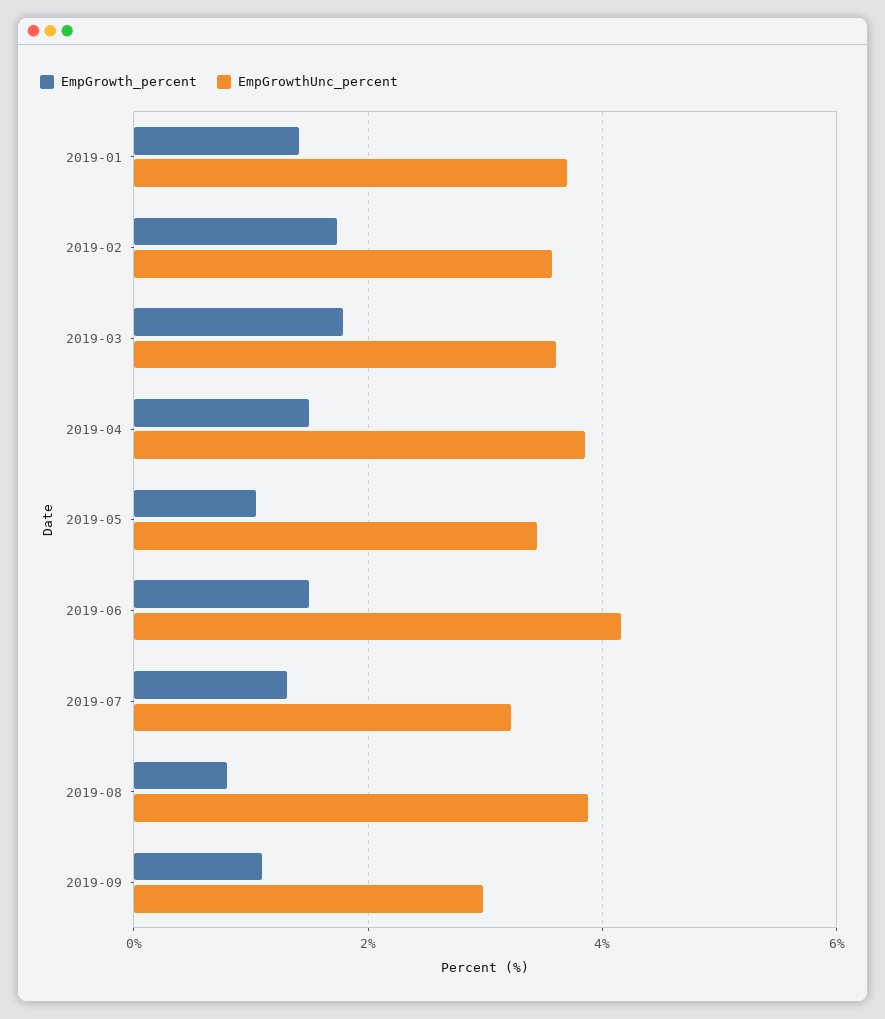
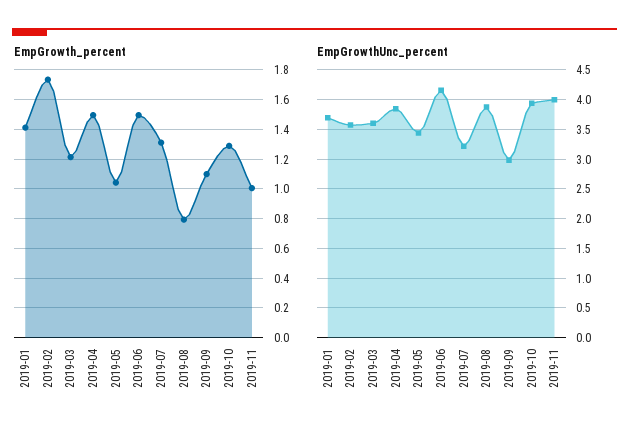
EmpGrowth_percent, 2019-03: 1.8 -> 1.2
EmpGrowth_percent, 2019-10: none -> 1.3
EmpGrowth_percent, 2019-11: none -> 1
EmpGrowthUnc_percent, 2019-10: none -> 4
EmpGrowthUnc_percent, 2019-11: none -> 4

